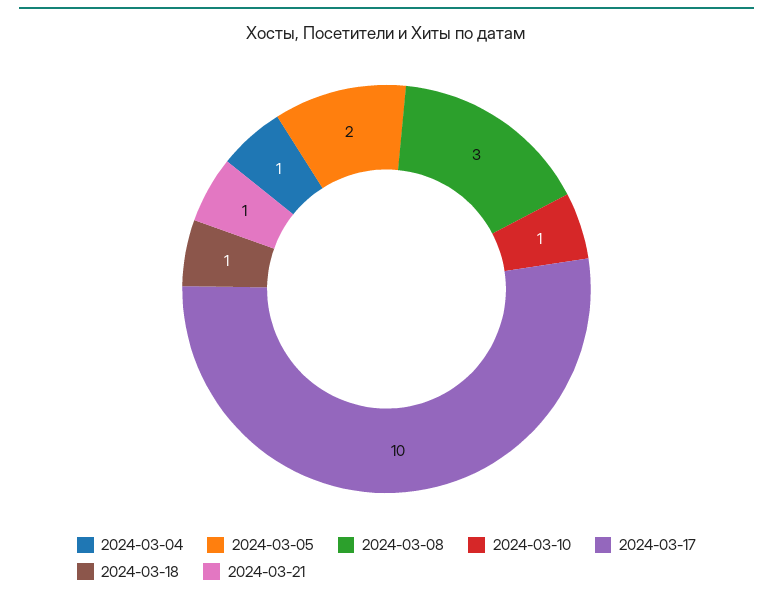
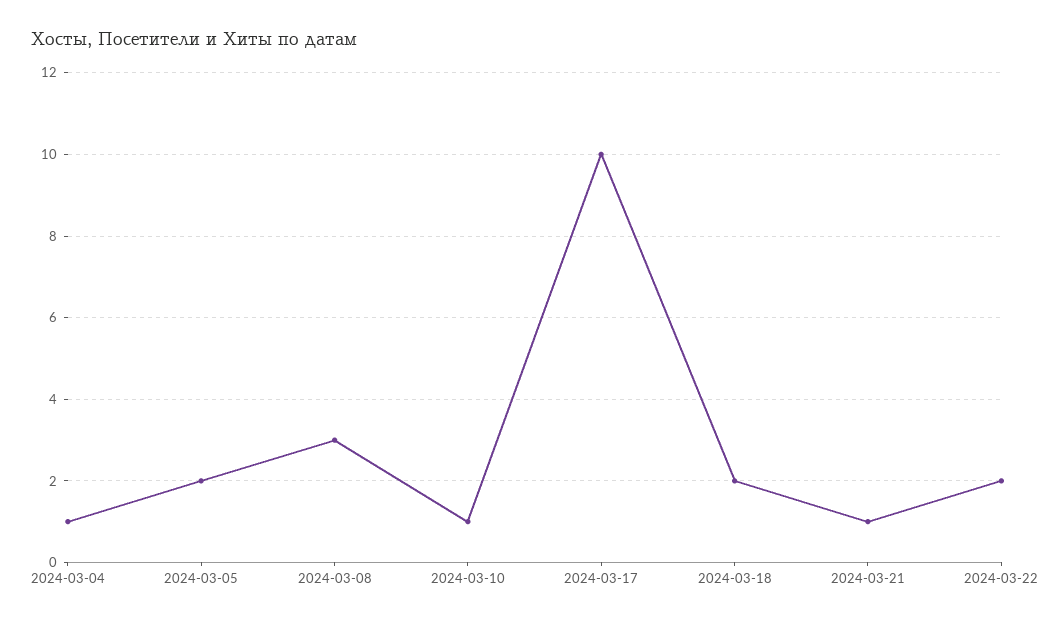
2024-03-18: 1 -> 2
2024-03-22: none -> 2

